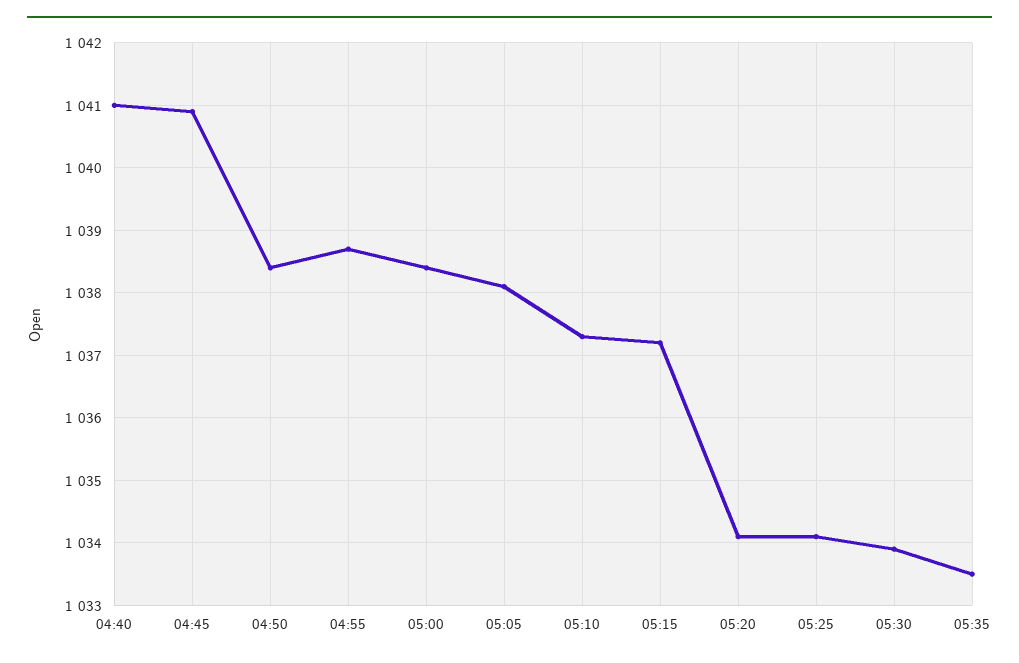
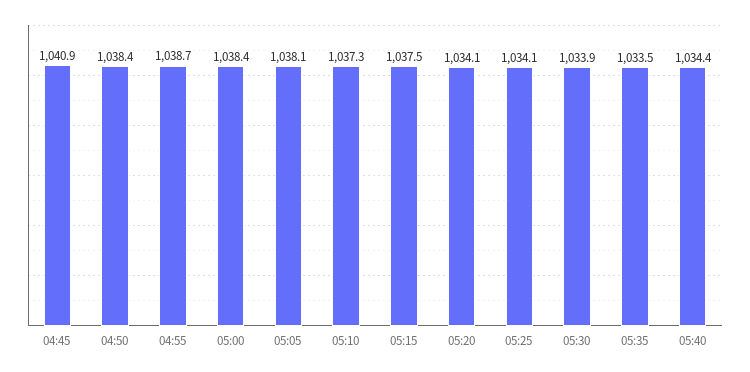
04:40: 1041 -> none
05:15: 1037.2 -> 1037.5
05:40: none -> 1034.4

